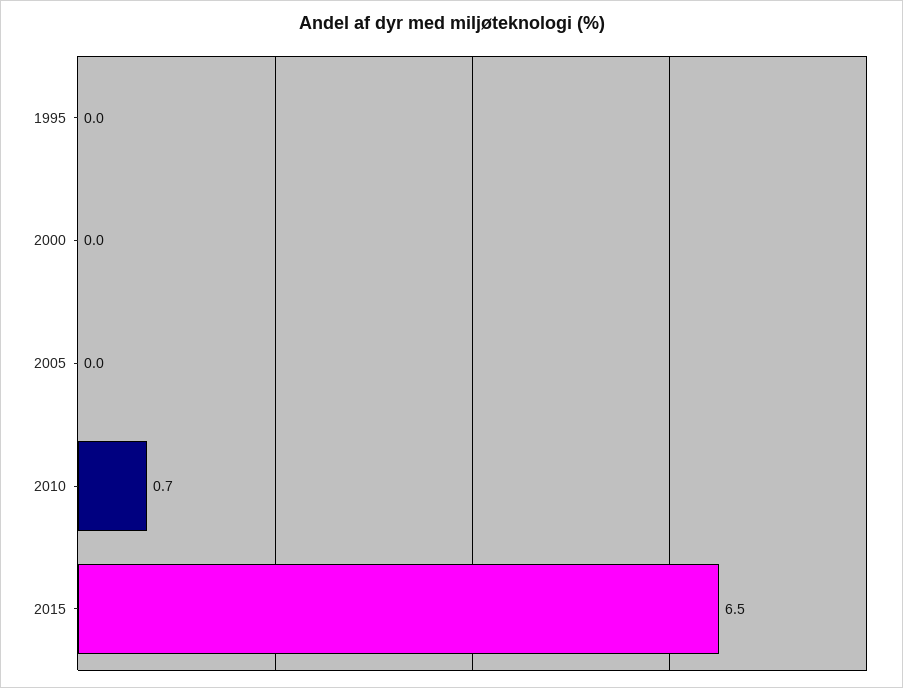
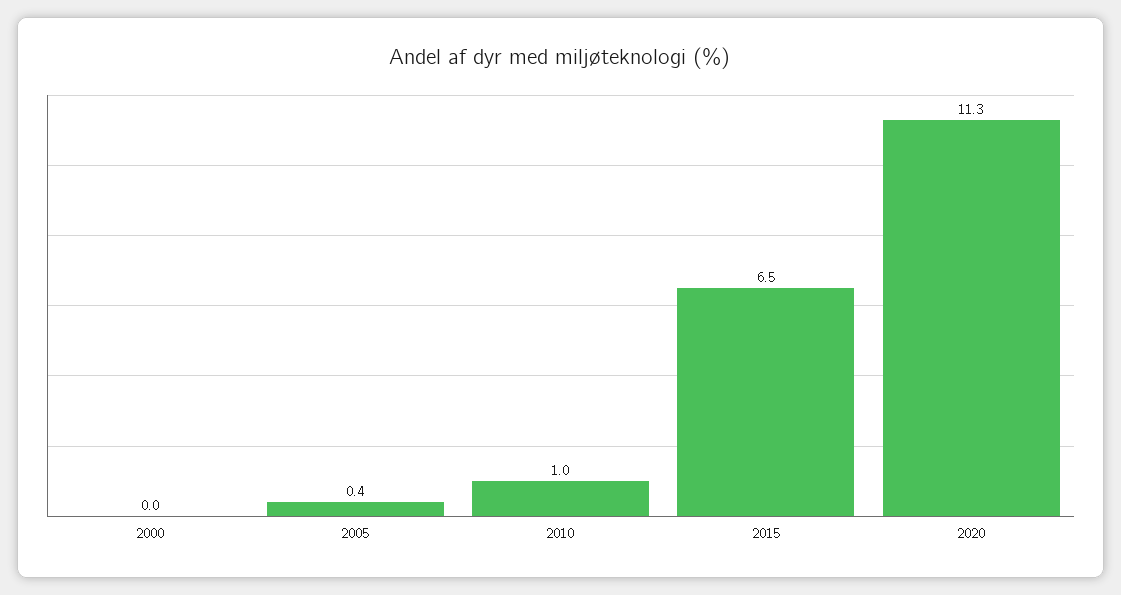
1995: 0 -> none
2005: 0 -> 0.4
2010: 0.7 -> 1
2020: none -> 11.3

